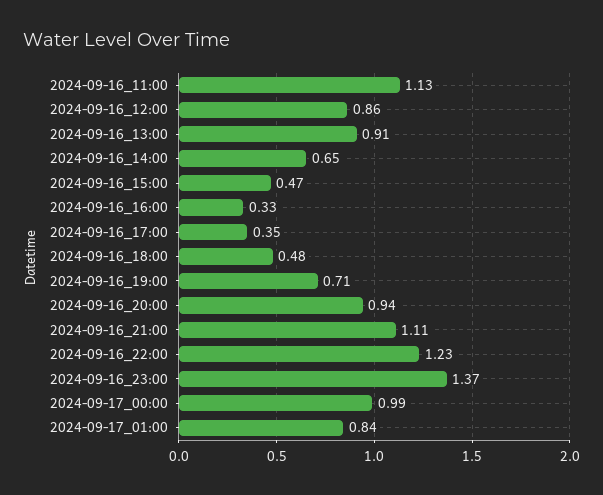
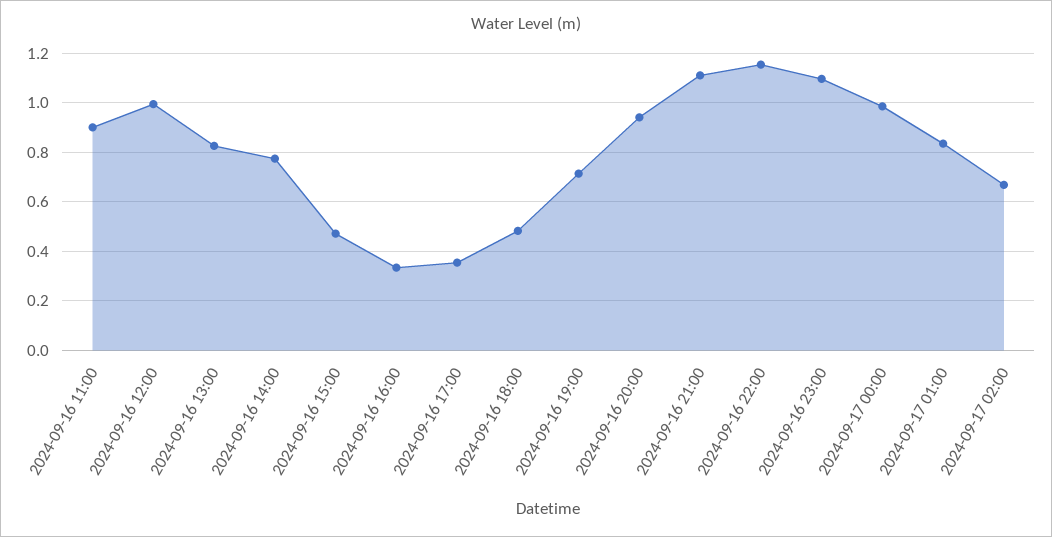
2024-09-16_11:00: 1.13 -> 0.9
2024-09-16_12:00: 0.86 -> 1
2024-09-16_13:00: 0.91 -> 0.825
2024-09-16_14:00: 0.65 -> 0.775
2024-09-16_22:00: 1.23 -> 1.15
2024-09-16_23:00: 1.37 -> 1.1
2024-09-17 02:00: none -> 0.675

